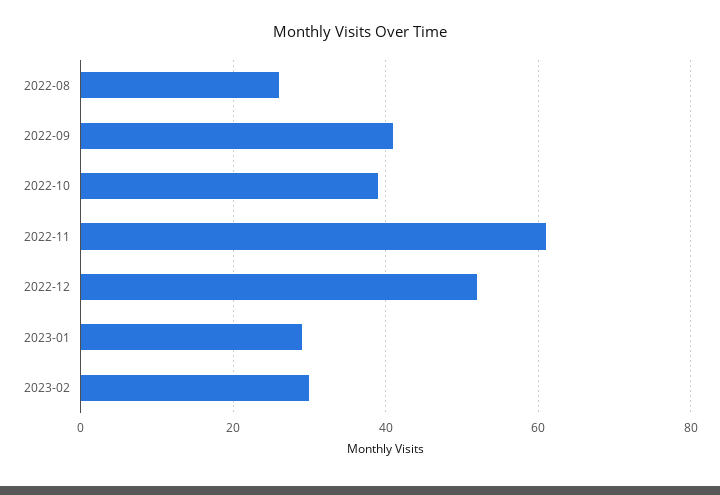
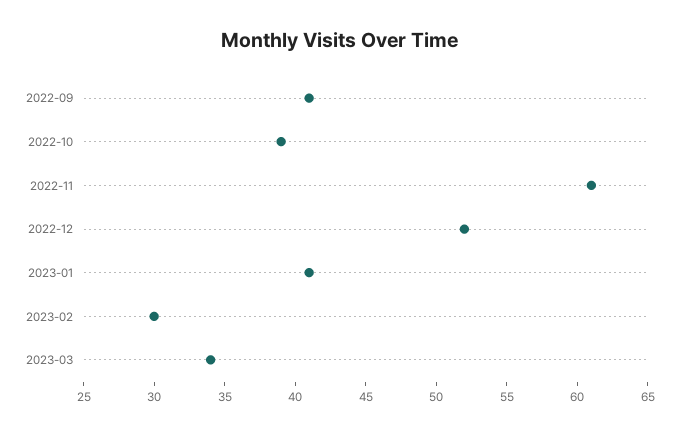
2022-08: 25 -> none
2023-01: 30 -> 41
2023-03: none -> 34

